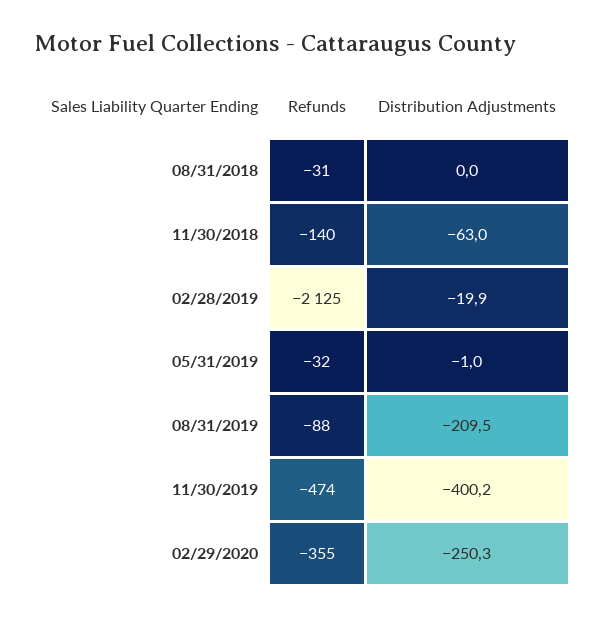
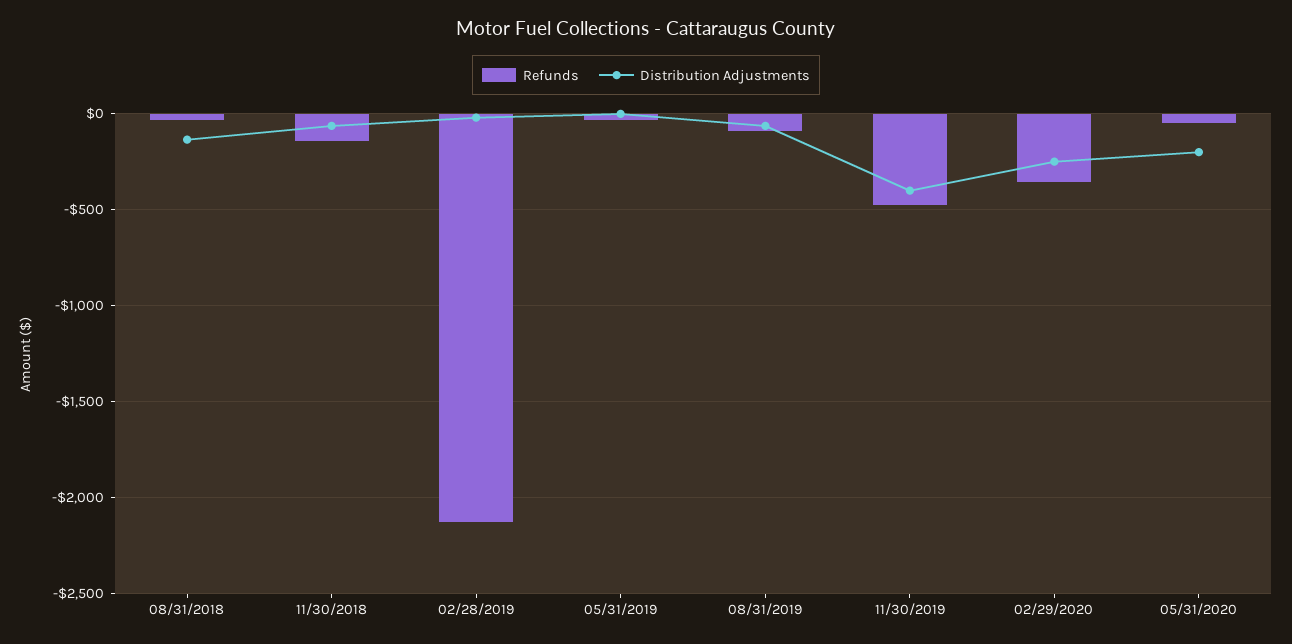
Distribution Adjustments, 08/31/2018: 0 -> -150
Distribution Adjustments, 08/31/2019: -209.5 -> -50
Refunds, 05/31/2020: none -> -50
Distribution Adjustments, 05/31/2020: none -> -200

